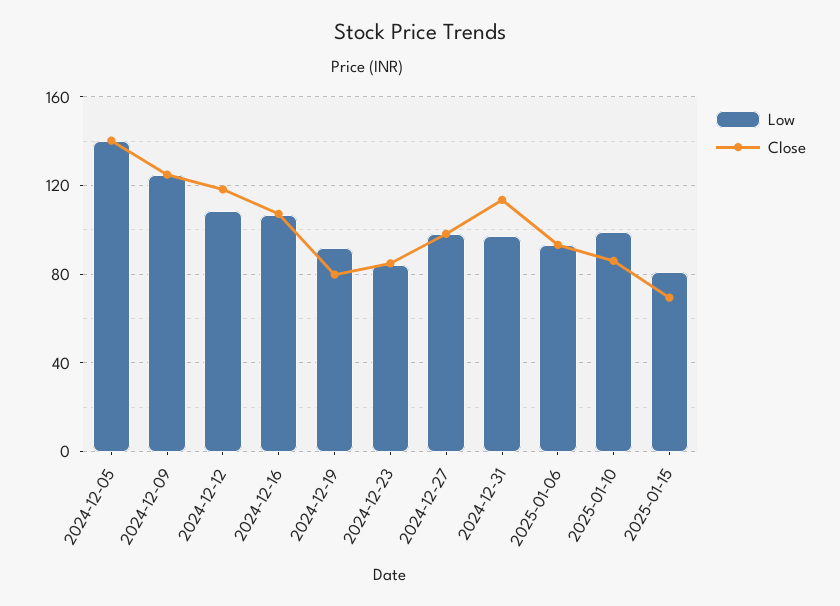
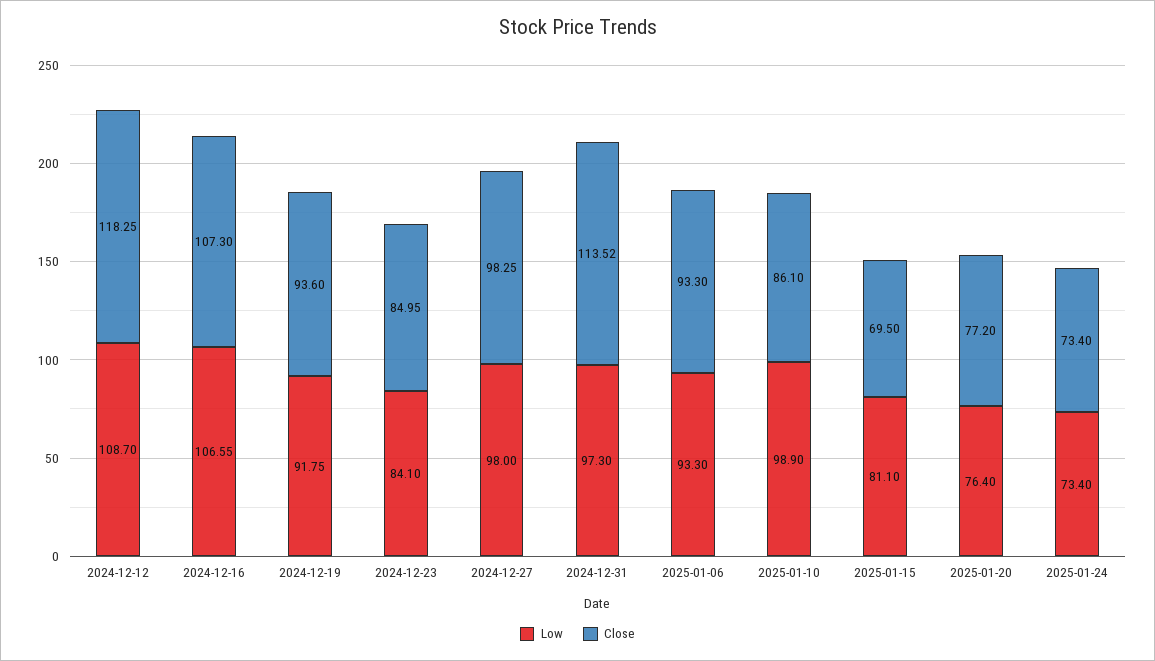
Low, 2024-12-05: 140 -> none
Close, 2024-12-05: 140 -> none
Low, 2024-12-09: 125 -> none
Close, 2024-12-09: 125 -> none
Close, 2024-12-19: 80 -> 93.6
Low, 2025-01-20: none -> 76.4
Close, 2025-01-20: none -> 77.2
Low, 2025-01-24: none -> 73.4
Close, 2025-01-24: none -> 73.4

